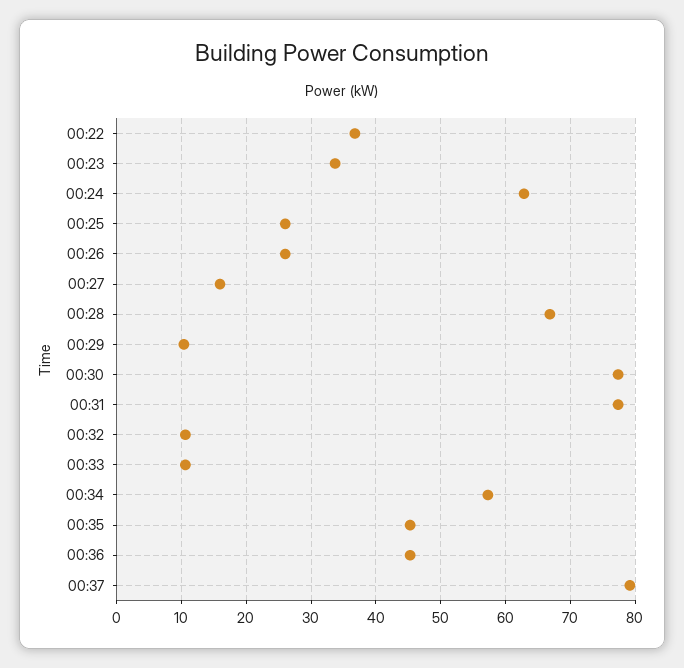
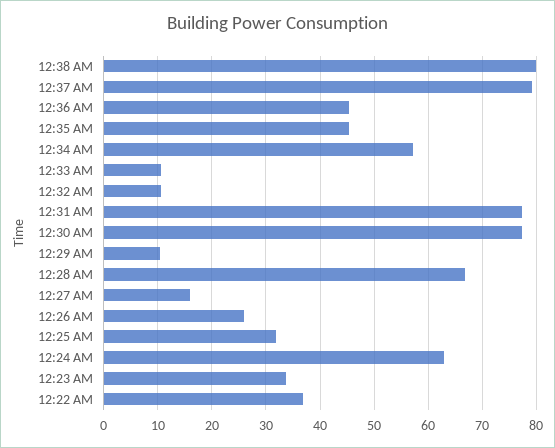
00:25: 26 -> 32
12:38 AM: none -> 80

